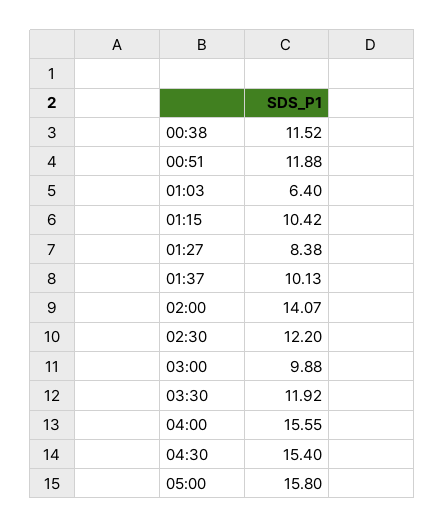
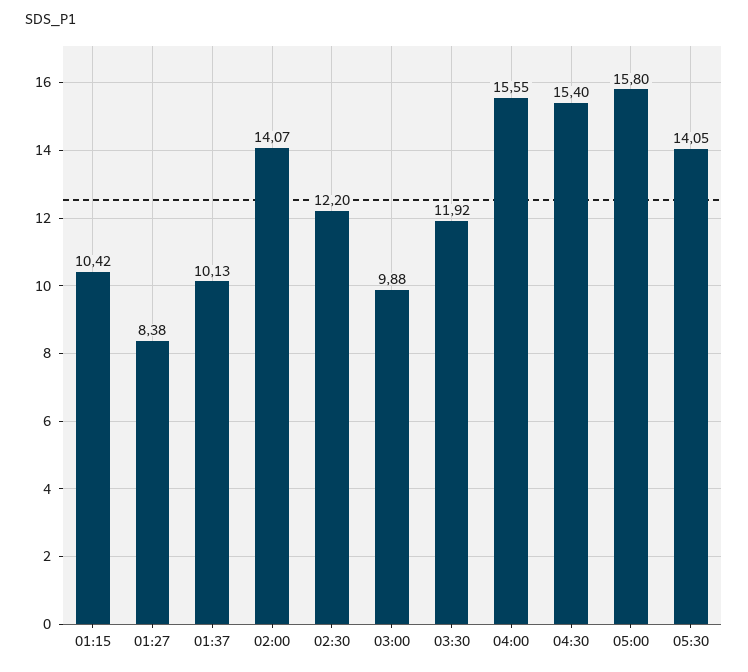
00:38: 11.52 -> none
00:51: 11.88 -> none
01:03: 6.4 -> none
05:30: none -> 14.05

